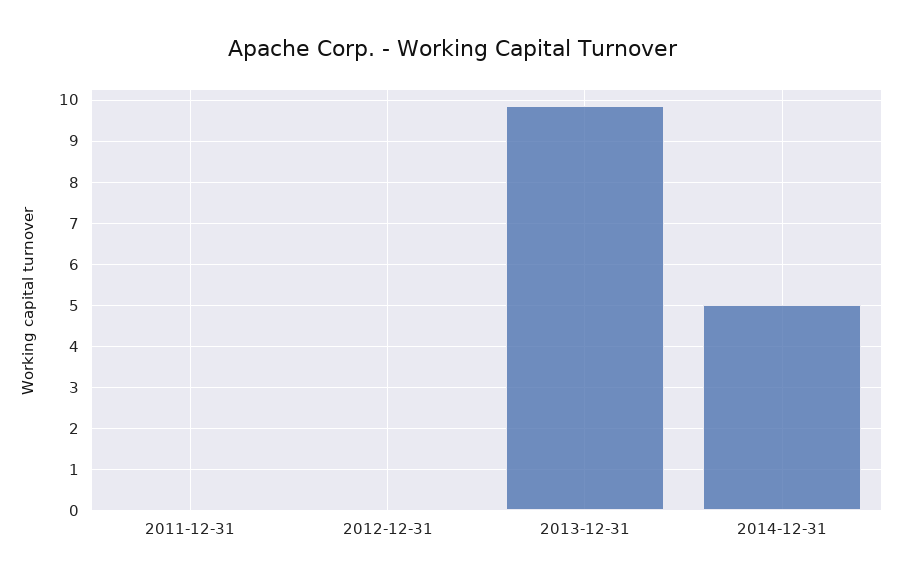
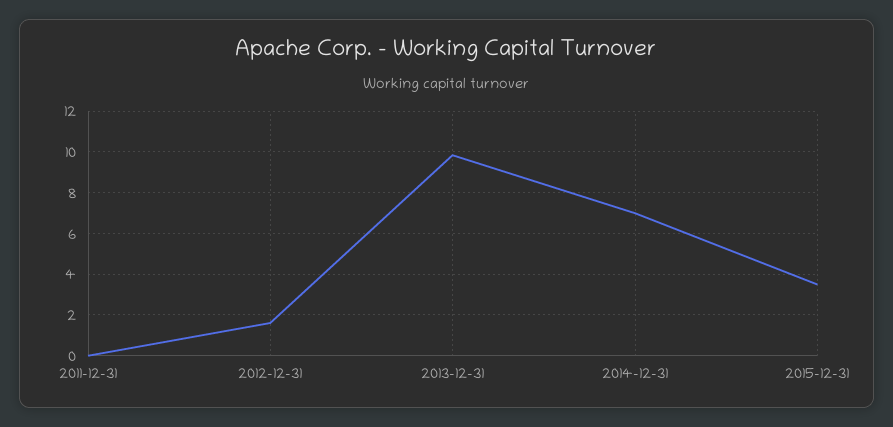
2012-12-31: 0 -> 1.5
2014-12-31: 5 -> 7
2015-12-31: none -> 3.5

